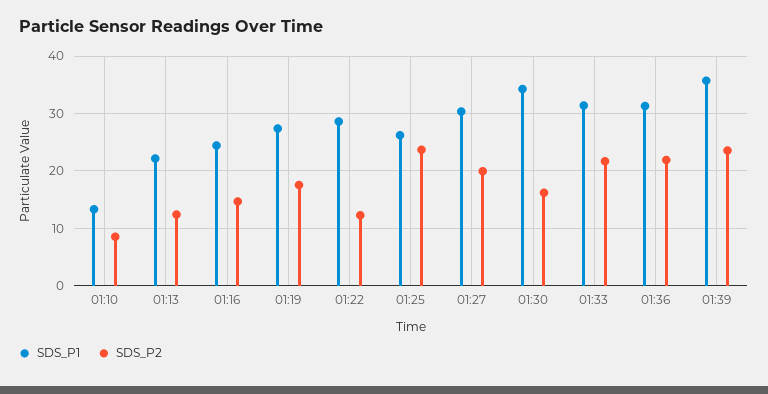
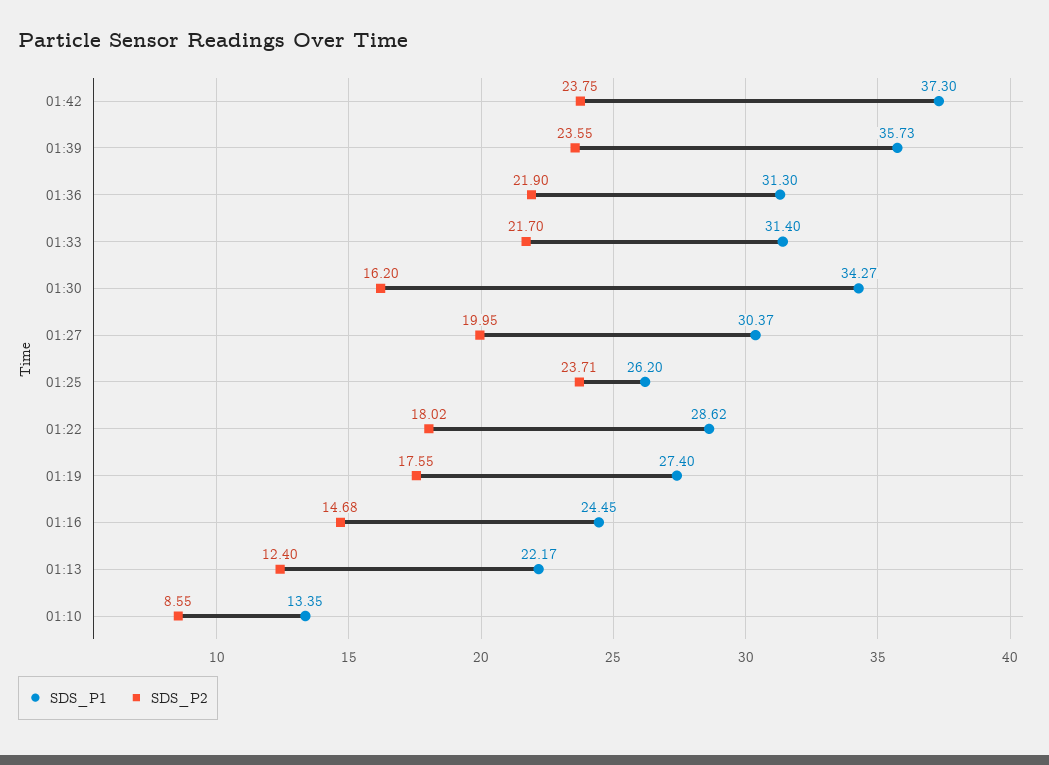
SDS_P2, 01:22: 12 -> 18.02
SDS_P1, 01:42: none -> 37.3
SDS_P2, 01:42: none -> 23.75

